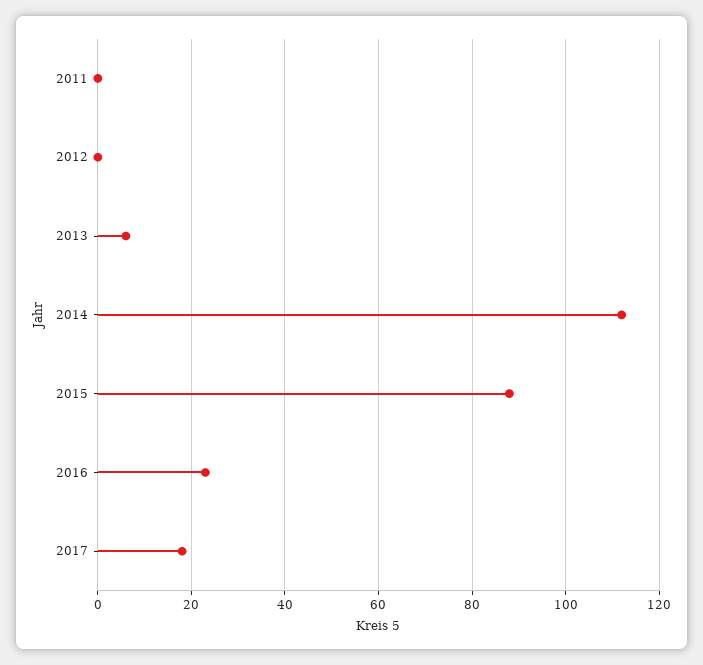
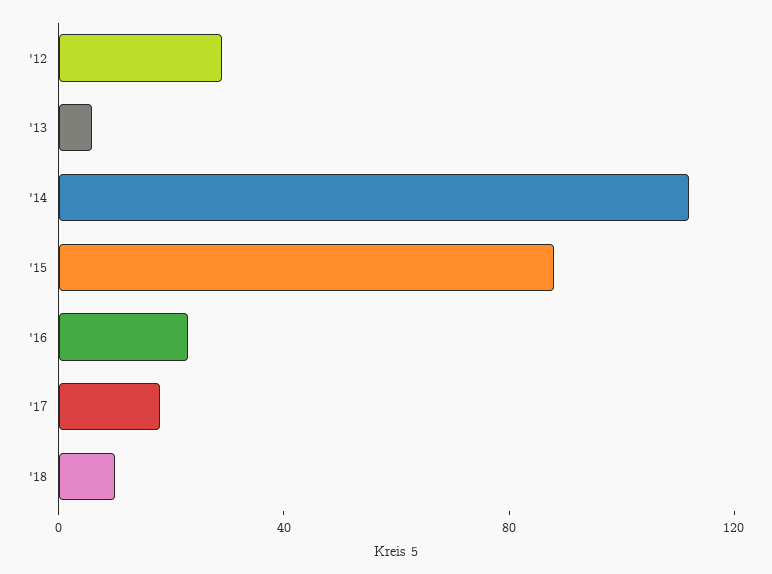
2011: 0 -> none
2012: 0 -> 30
'18: none -> 10

